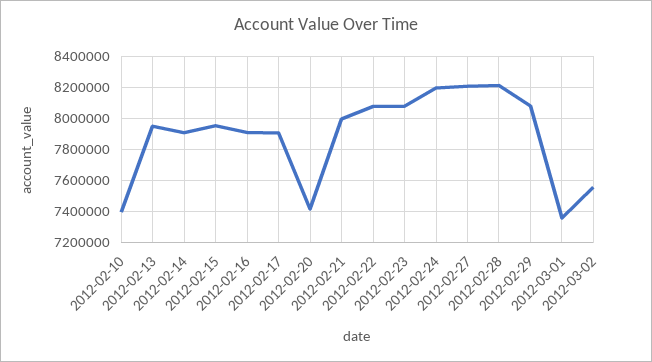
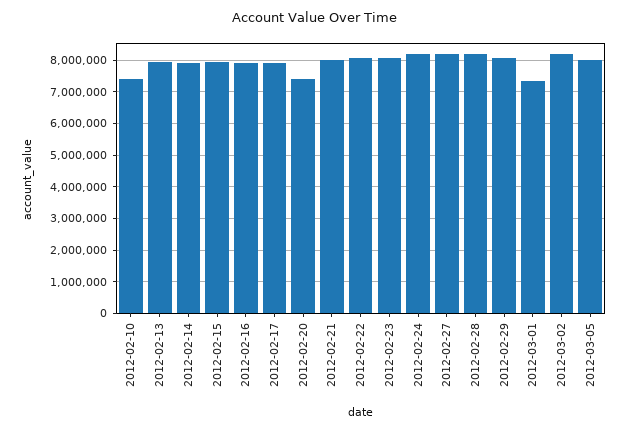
2012-03-02: 7550000 -> 8200000
2012-03-05: none -> 8000000

